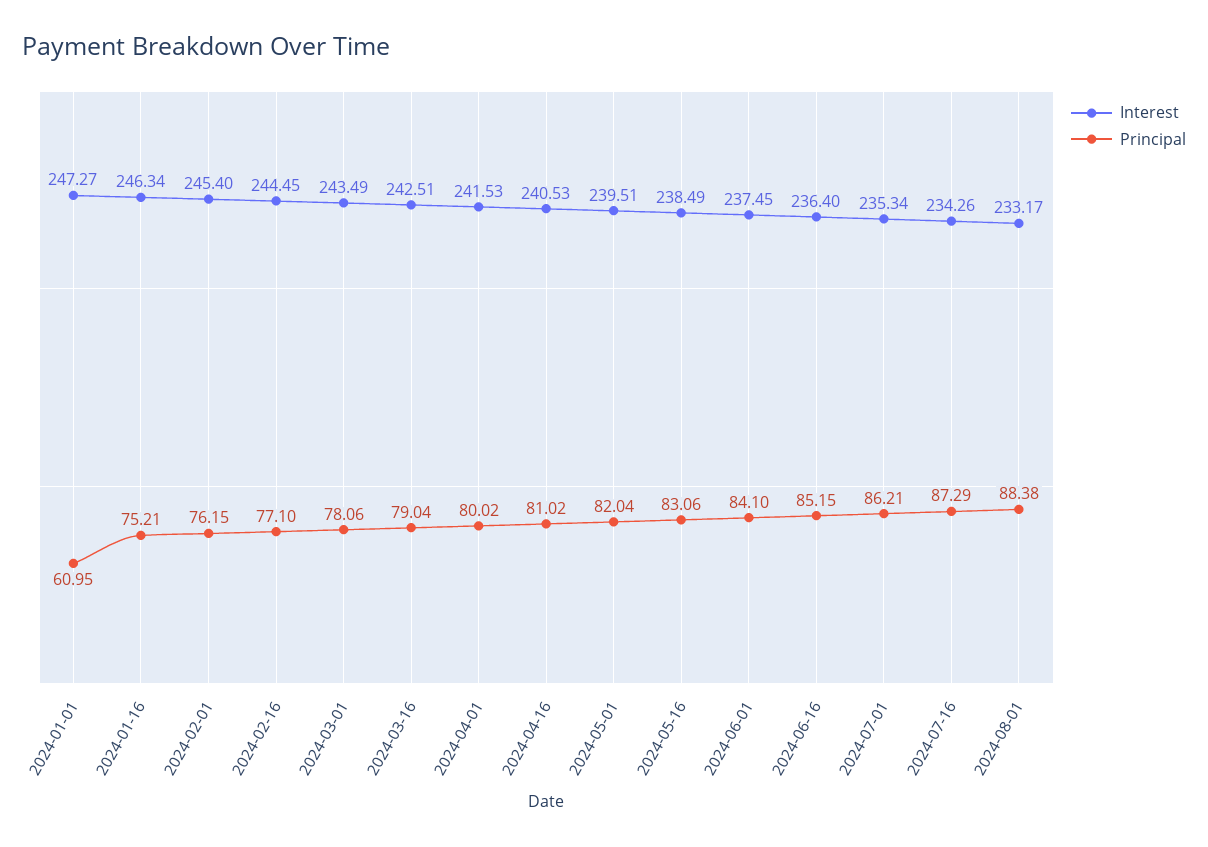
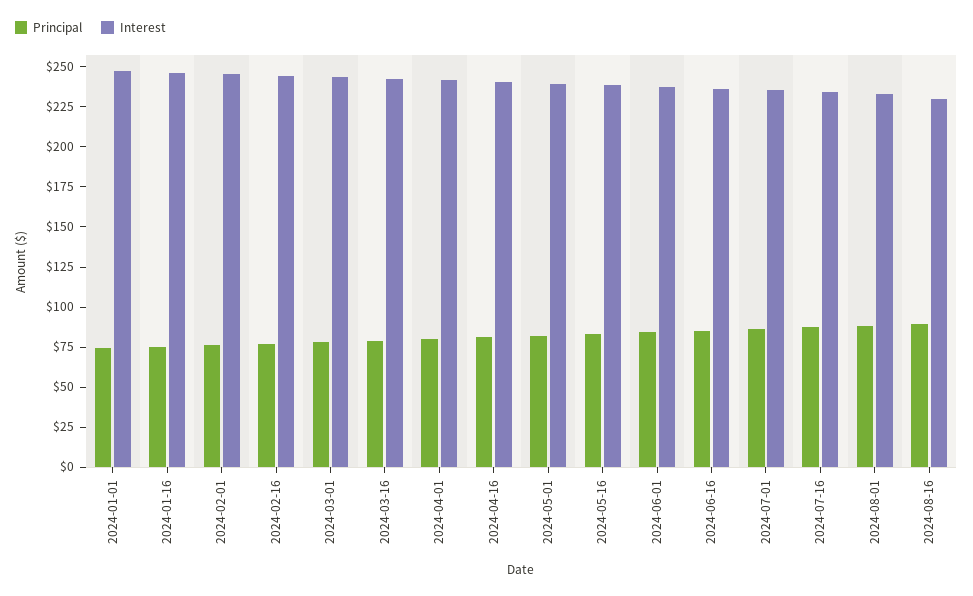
Principal, 2024-01-01: 60.95 -> 75
Principal, 2024-08-16: none -> 90
Interest, 2024-08-16: none -> 230

